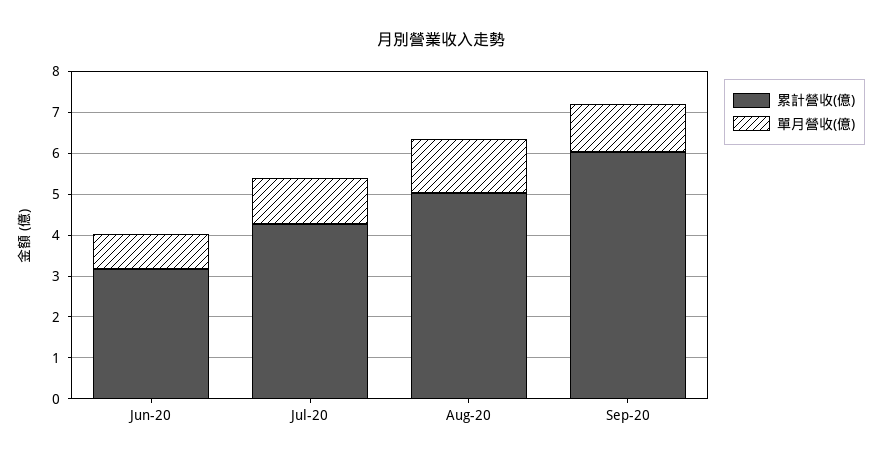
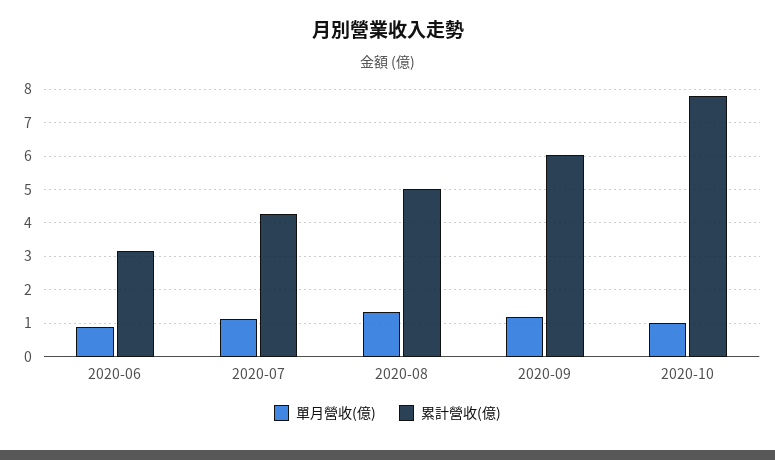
單月營收(億), 2020-10: none -> 1
累計營收(億), 2020-10: none -> 7.8

